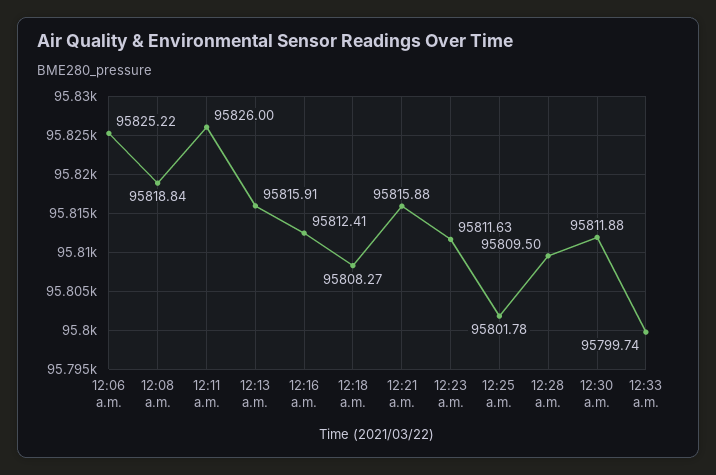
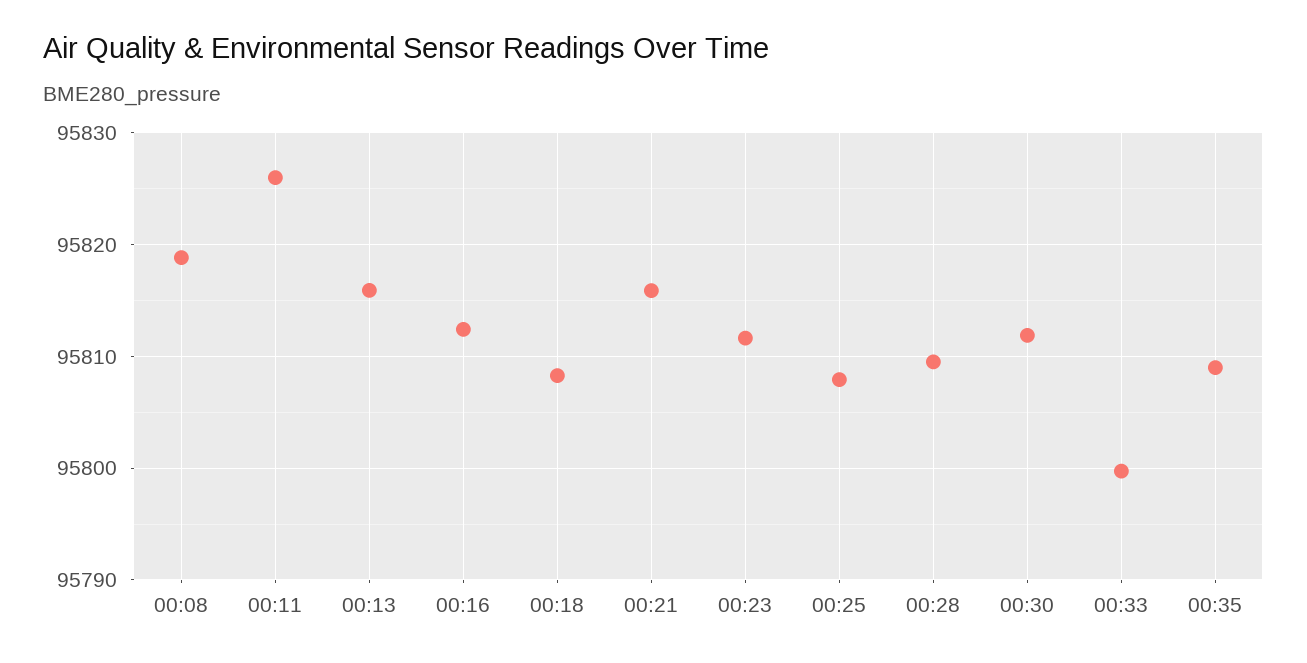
12:06 a.m.: 95825.22 -> none
12:25 a.m.: 95801.78 -> 95808
00:35: none -> 95809

